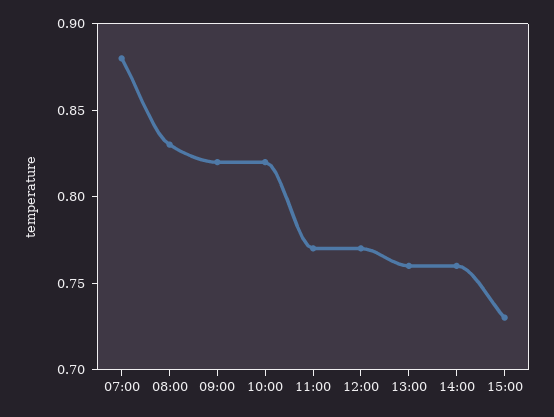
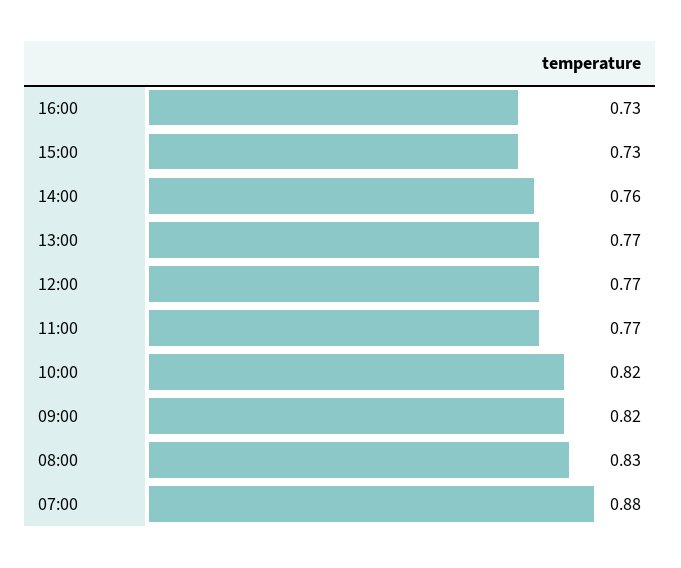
13:00: 0.76 -> 0.77
16:00: none -> 0.73

